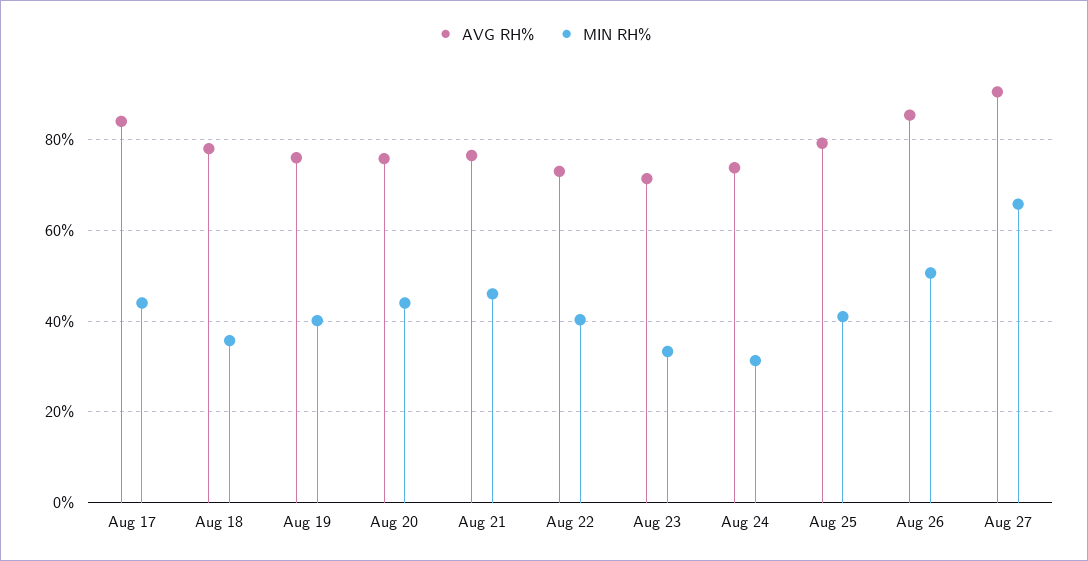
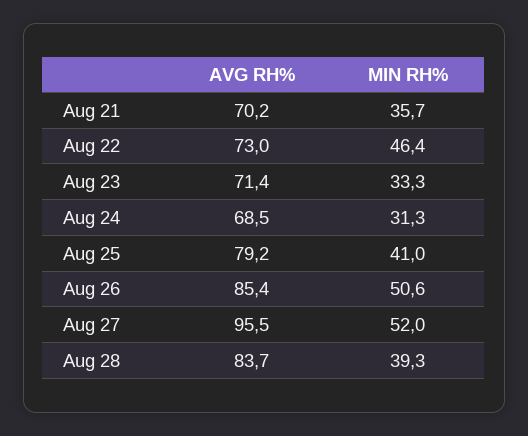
AVG RH%, Aug 17: 84 -> none
MIN RH%, Aug 17: 44 -> none
AVG RH%, Aug 18: 78 -> none
MIN RH%, Aug 18: 36 -> none
AVG RH%, Aug 19: 76 -> none
MIN RH%, Aug 19: 40 -> none
AVG RH%, Aug 20: 76 -> none
MIN RH%, Aug 20: 44 -> none
AVG RH%, Aug 21: 76 -> 70.2
MIN RH%, Aug 21: 46 -> 35.7
MIN RH%, Aug 22: 40 -> 46.4
AVG RH%, Aug 24: 74 -> 68.5
AVG RH%, Aug 27: 90 -> 95.5
MIN RH%, Aug 27: 66 -> 52
AVG RH%, Aug 28: none -> 83.7
MIN RH%, Aug 28: none -> 39.3

